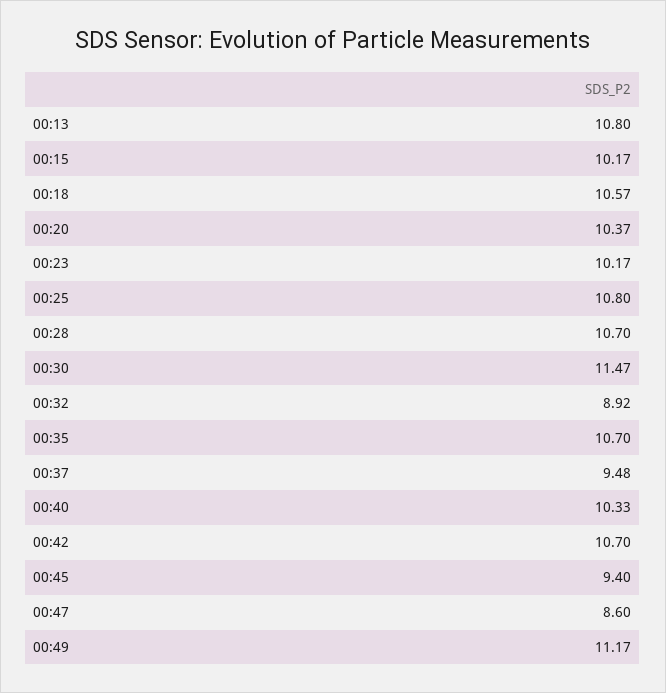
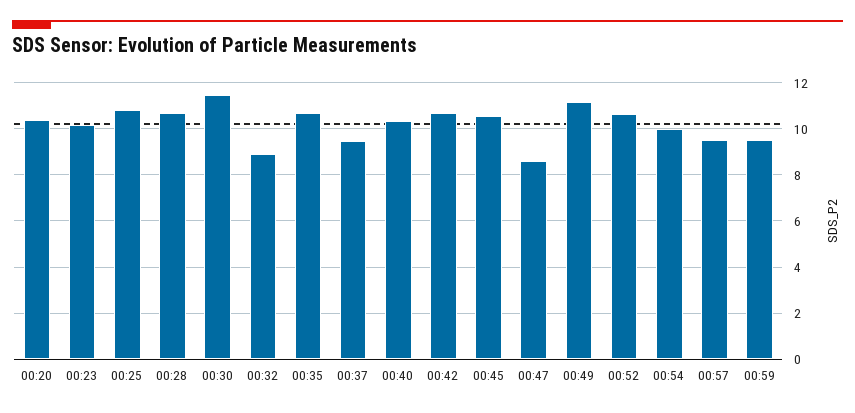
00:13: 10.8 -> none
00:15: 10.17 -> none
00:18: 10.57 -> none
00:45: 9.4 -> 10.5
00:52: none -> 10.5
00:54: none -> 10
00:57: none -> 9.5
00:59: none -> 9.5

